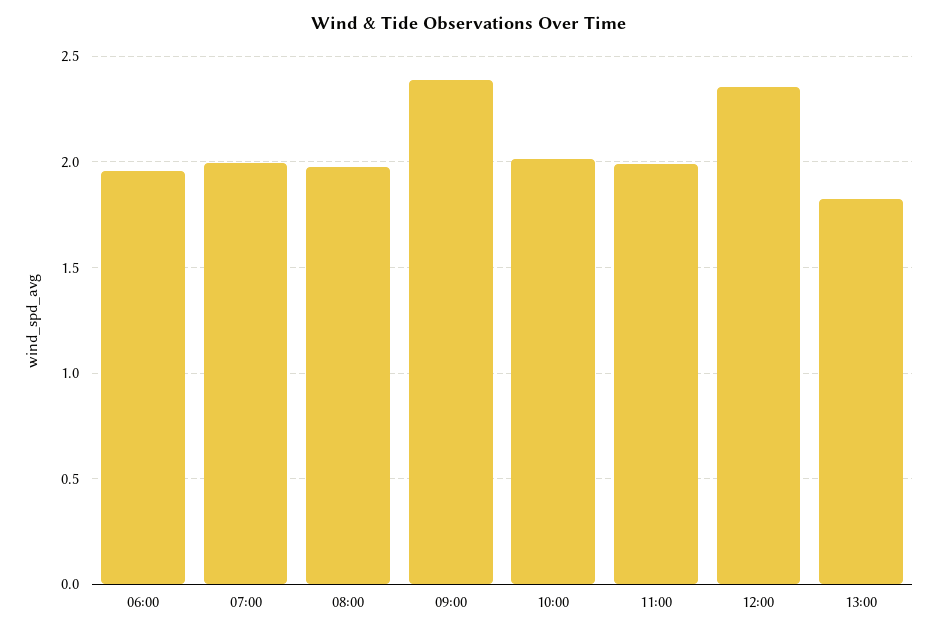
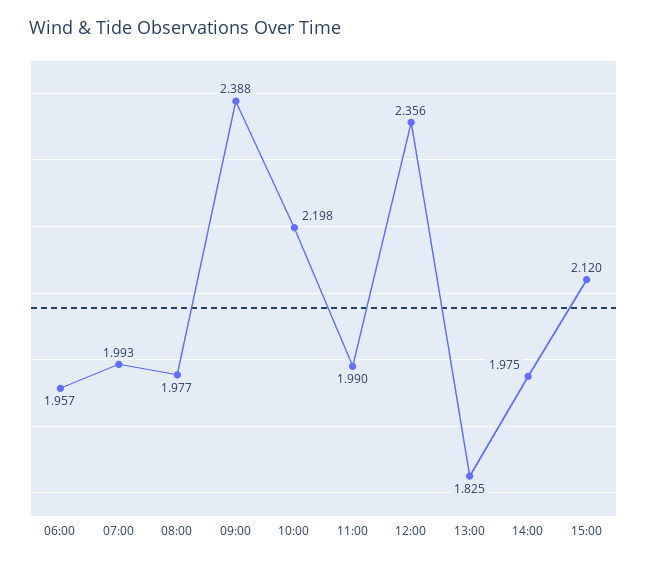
10:00: 2 -> 2.198
14:00: none -> 1.975
15:00: none -> 2.12

